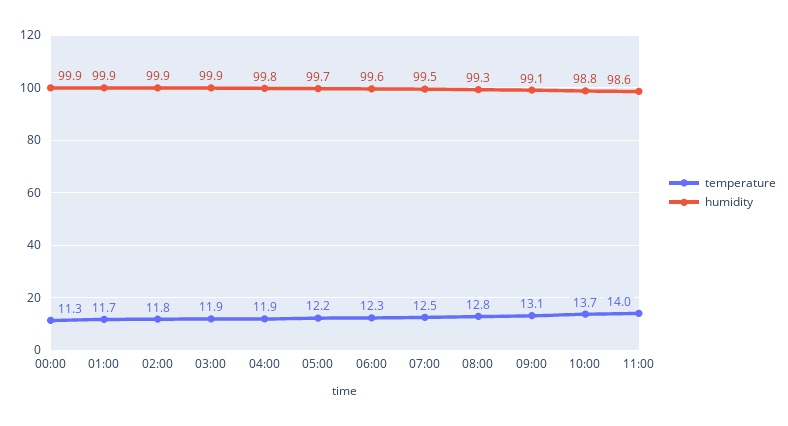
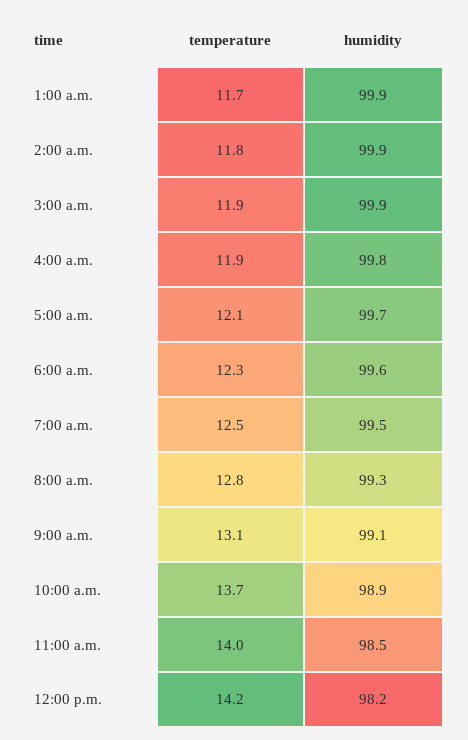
temperature, 00:00: 11.3 -> none
humidity, 00:00: 99.9 -> none
temperature, 05:00: 12.2 -> 12.1
humidity, 10:00: 98.8 -> 98.9
humidity, 11:00: 98.6 -> 98.5
temperature, 12:00 p.m.: none -> 14.2
humidity, 12:00 p.m.: none -> 98.2

